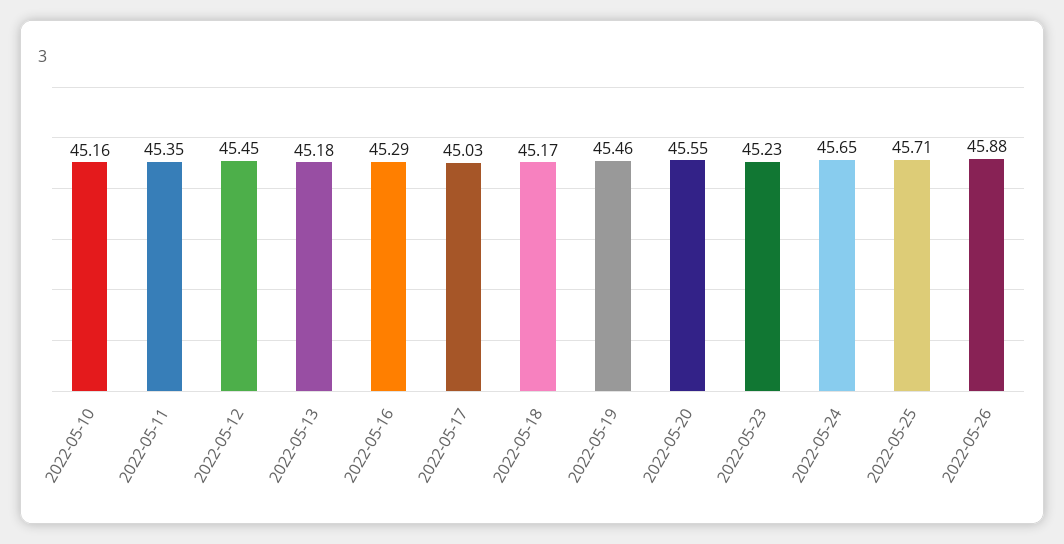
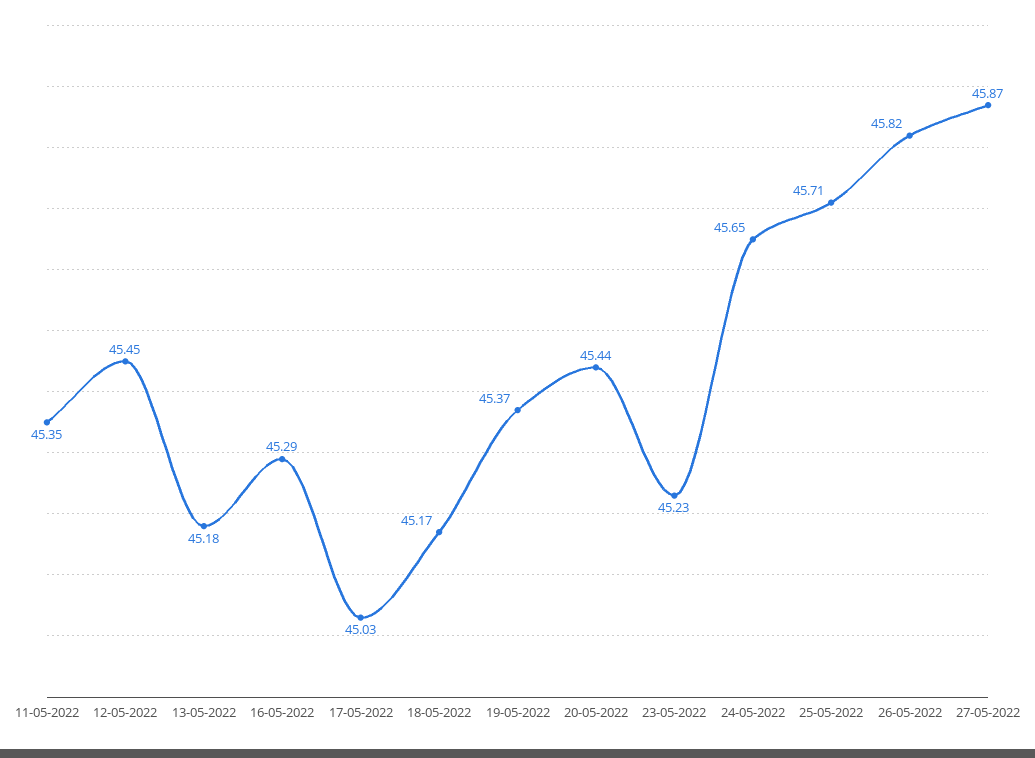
2022-05-10: 45.16 -> none
2022-05-19: 45.46 -> 45.37
2022-05-20: 45.55 -> 45.44
2022-05-26: 45.88 -> 45.82
27-05-2022: none -> 45.87

